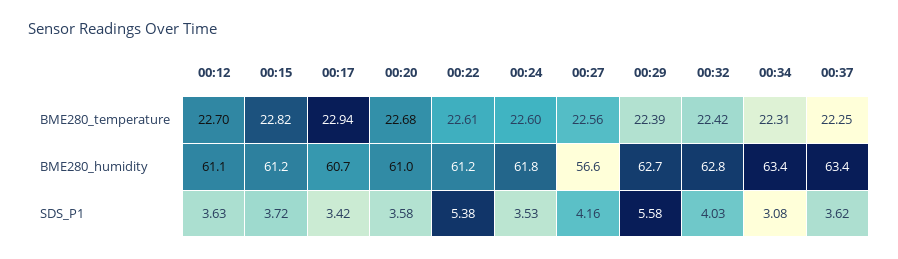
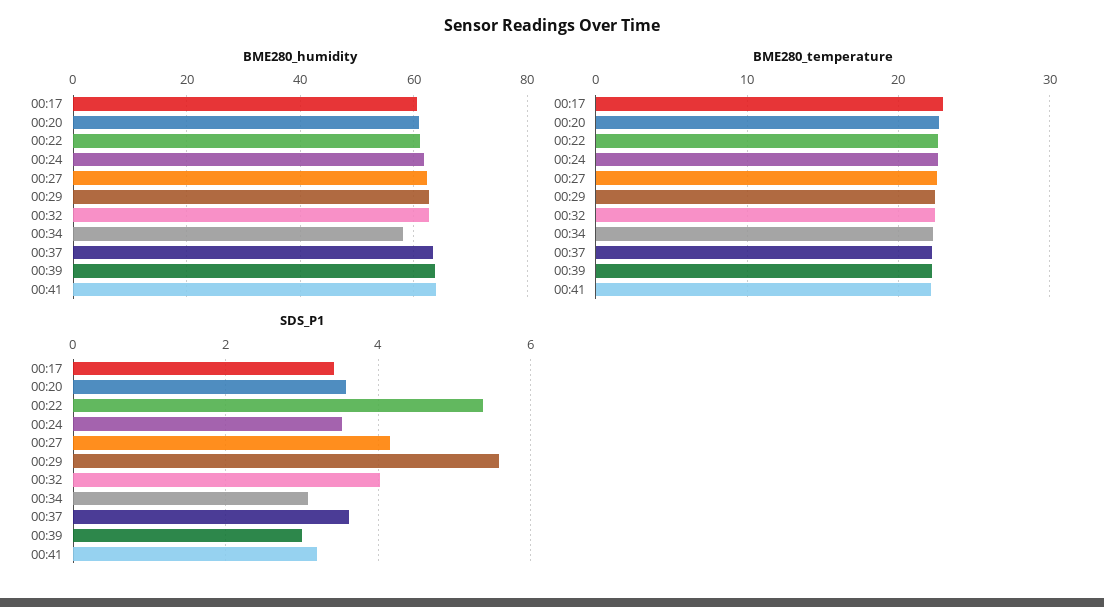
BME280_temperature, 00:12: 22.7 -> none
BME280_temperature, 00:15: 22.82 -> none
BME280_humidity, 00:12: 61.1 -> none
BME280_humidity, 00:15: 61.2 -> none
BME280_humidity, 00:27: 56.6 -> 62
BME280_humidity, 00:34: 63.4 -> 58
SDS_P1, 00:12: 3.63 -> none
SDS_P1, 00:15: 3.72 -> none
BME280_humidity, 00:39: none -> 64
BME280_humidity, 00:41: none -> 64
BME280_temperature, 00:39: none -> 22
BME280_temperature, 00:41: none -> 22
SDS_P1, 00:39: none -> 3
SDS_P1, 00:41: none -> 3.2

